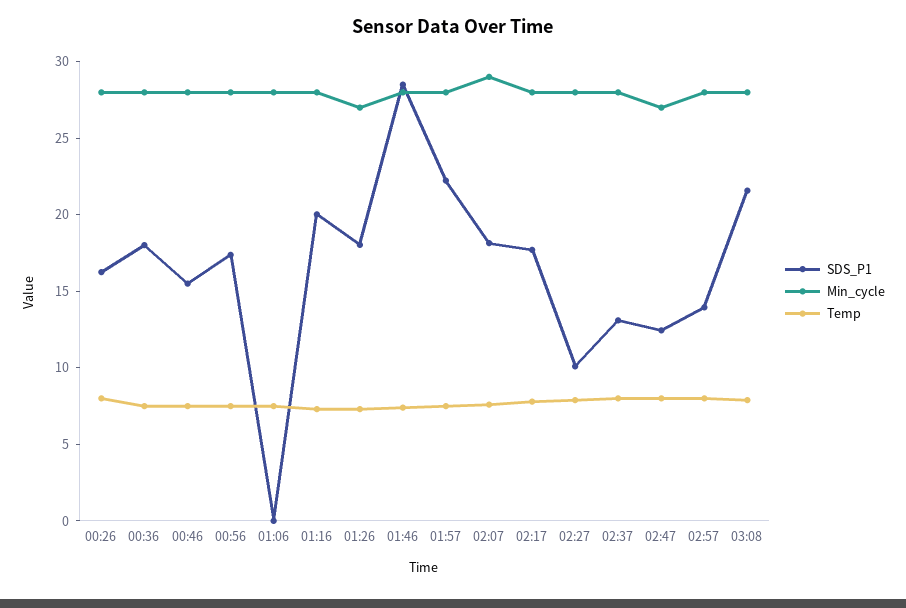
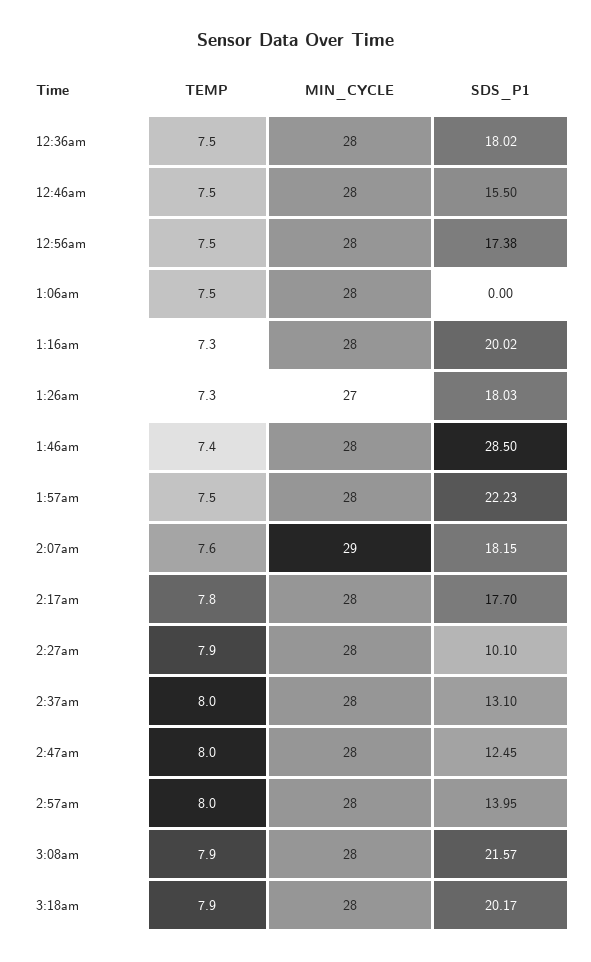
SDS_P1, 00:26: 16 -> none
Min_cycle, 00:26: 28 -> none
Temp, 00:26: 8 -> none
Min_cycle, 02:47: 27 -> 28
Temp, 3:18am: none -> 7.9
Min_cycle, 3:18am: none -> 28
SDS_P1, 3:18am: none -> 20.17

